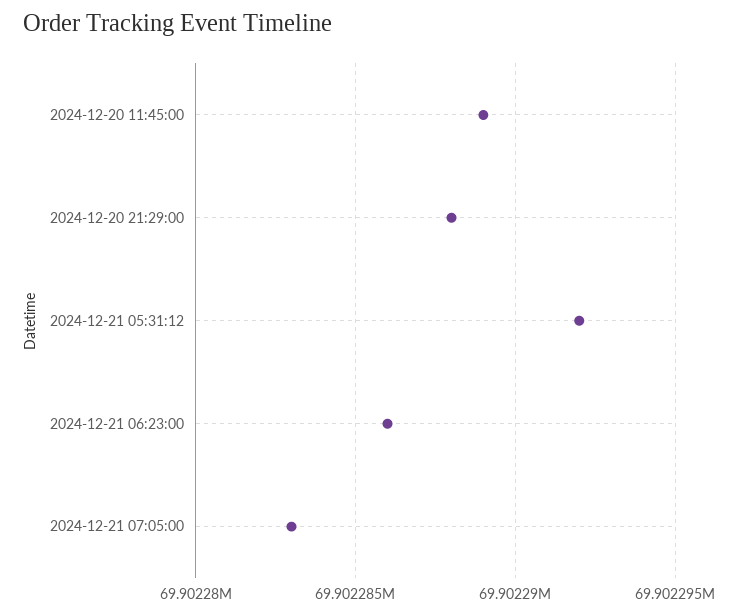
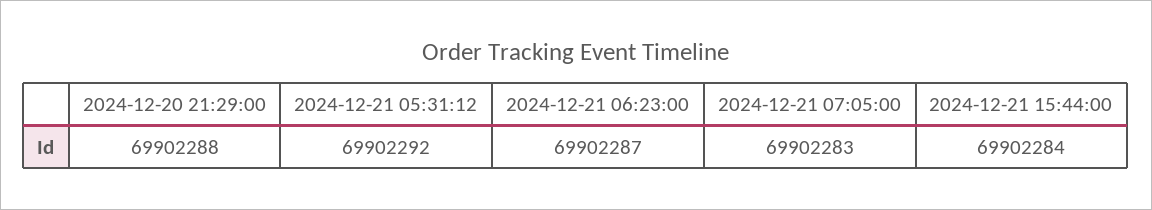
2024-12-20 11:45:00: 69902289 -> none
2024-12-21 06:23:00: 69902286 -> 69902287
2024-12-21 15:44:00: none -> 69902284

